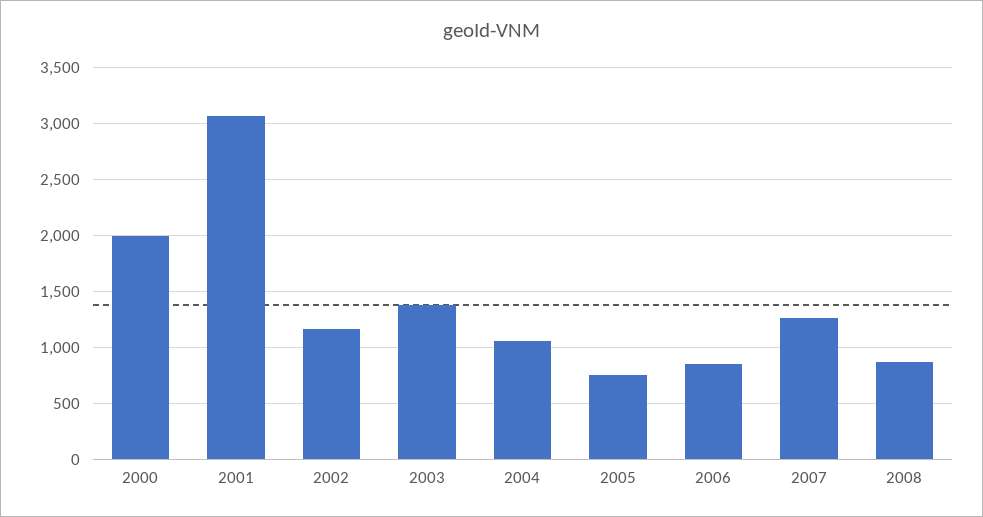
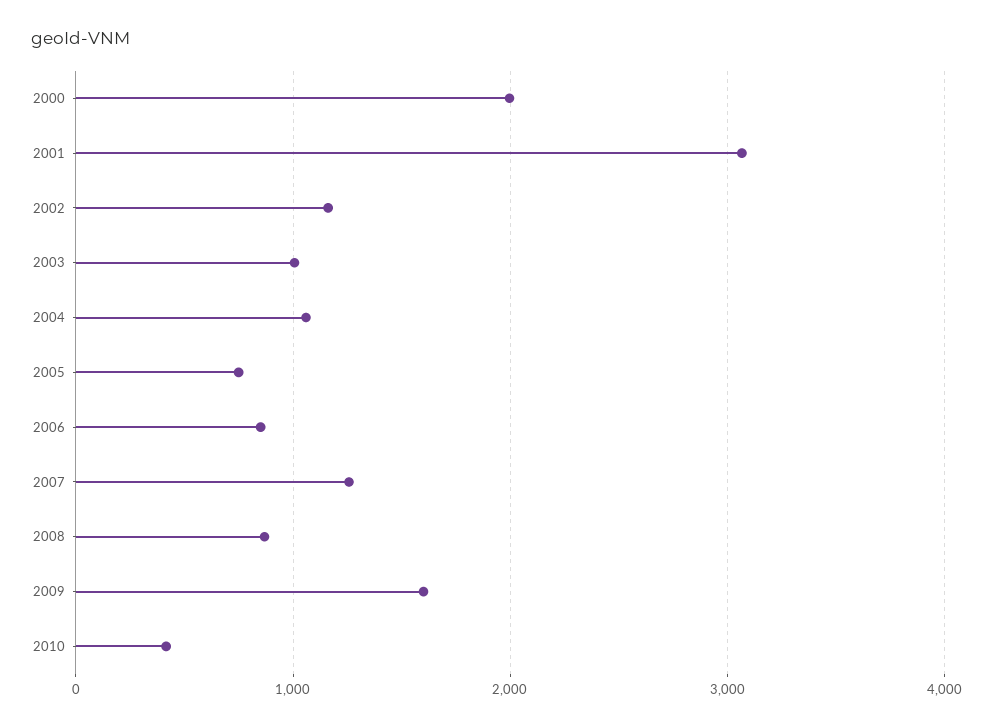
2003: 1400 -> 1000
2009: none -> 1600
2010: none -> 400

